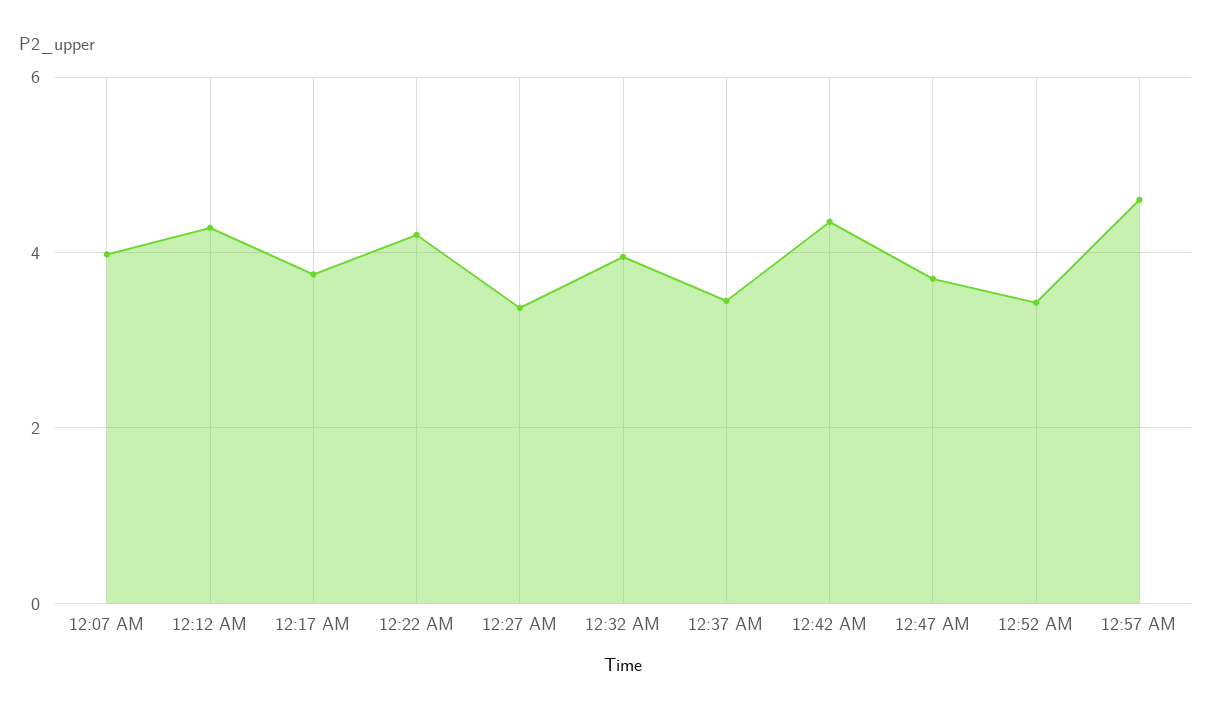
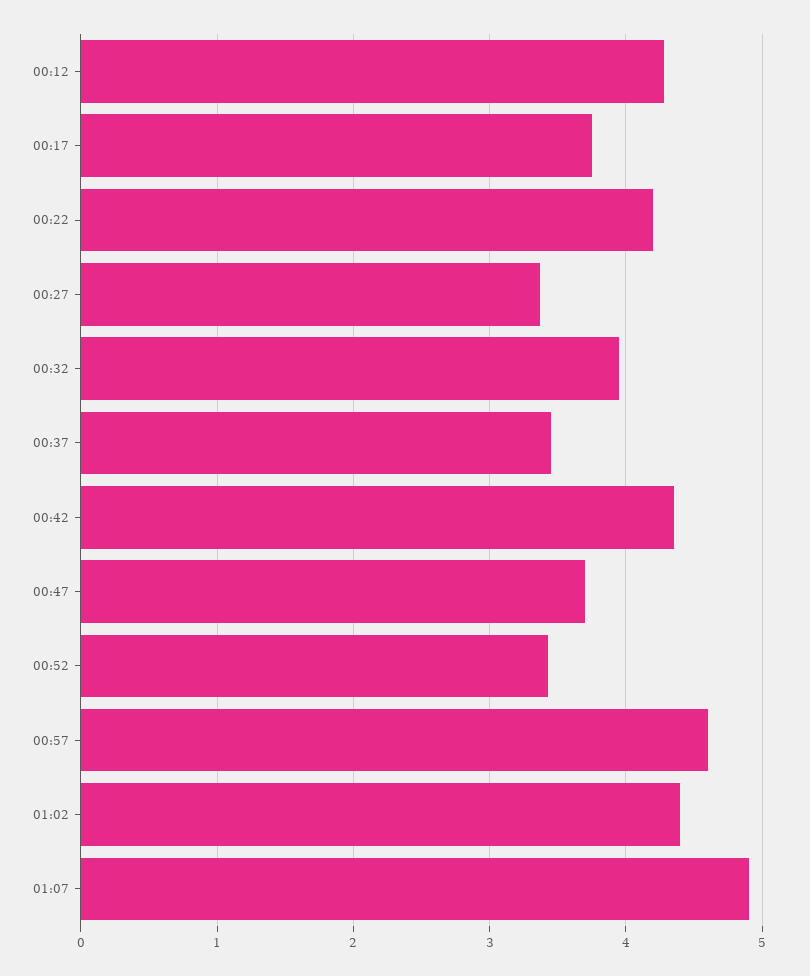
12:07 AM: 4 -> none
01:02: none -> 4.4
01:07: none -> 4.9

